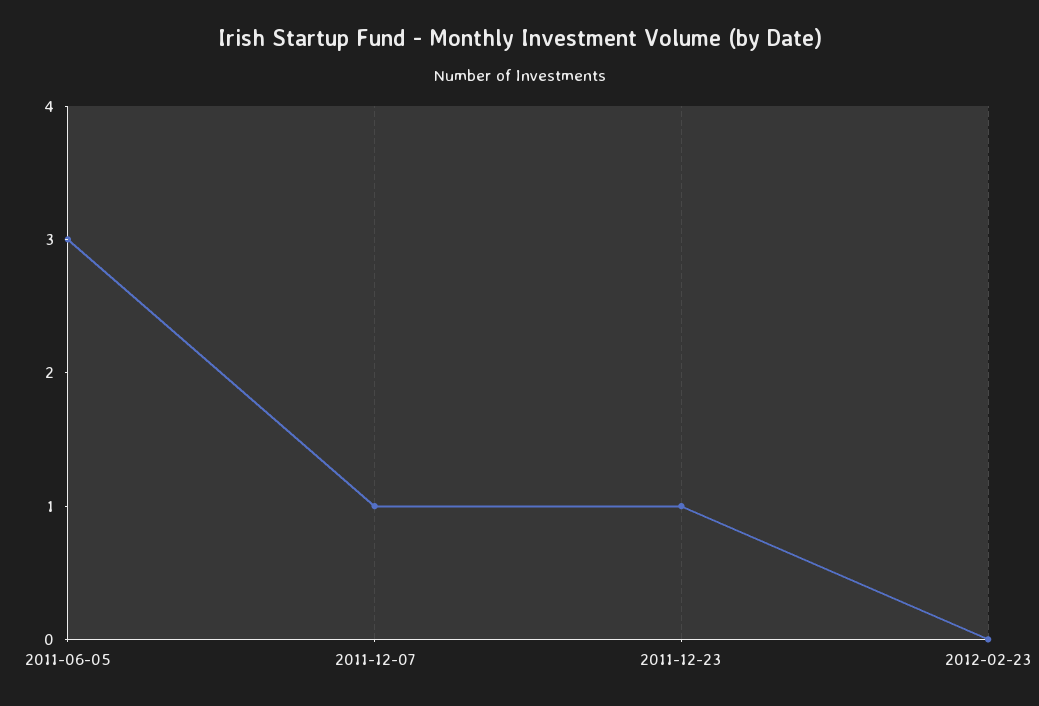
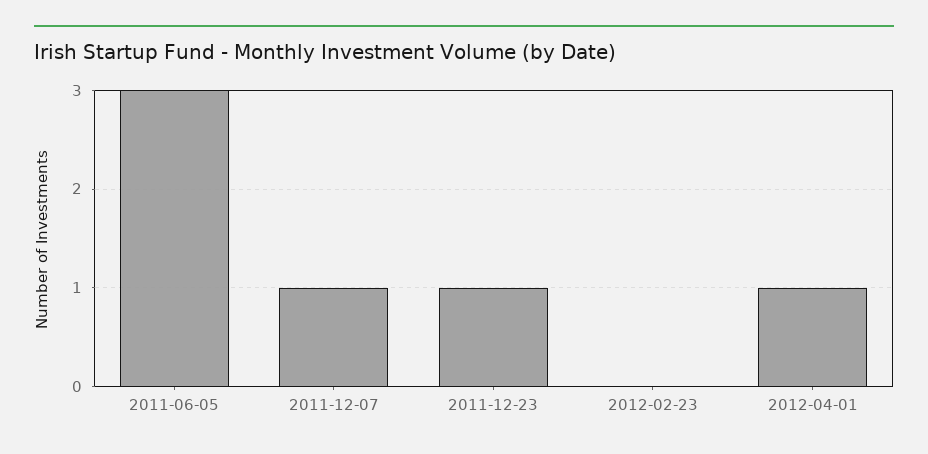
2012-04-01: none -> 1

